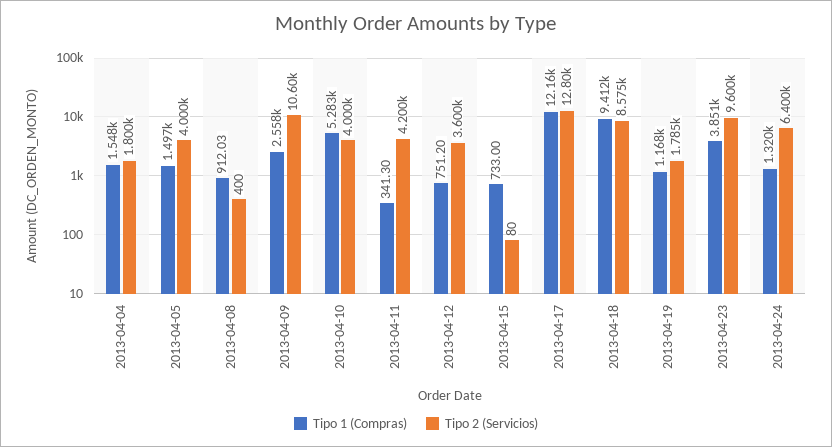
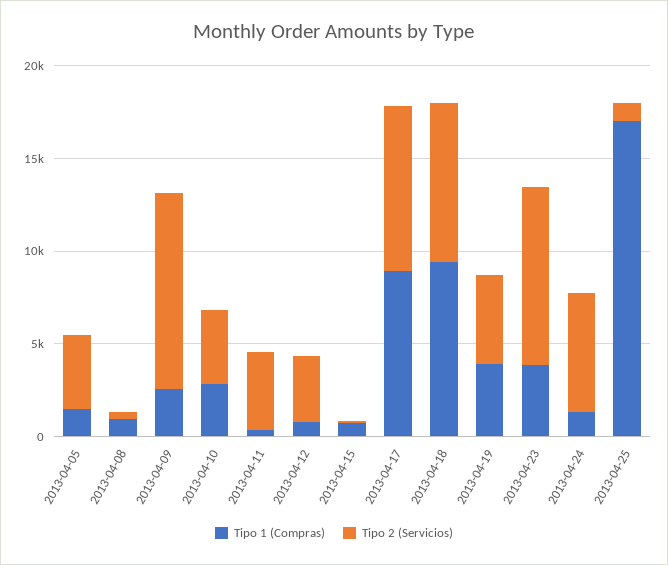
Tipo 1 (Compras), 2013-04-04: 1548 -> none
Tipo 2 (Servicios), 2013-04-04: 1800 -> none
Tipo 1 (Compras), 2013-04-10: 5283 -> 3000
Tipo 1 (Compras), 2013-04-17: 12160 -> 9000
Tipo 2 (Servicios), 2013-04-17: 12800 -> 9000
Tipo 1 (Compras), 2013-04-19: 1168 -> 4000
Tipo 2 (Servicios), 2013-04-19: 1785 -> 5000
Tipo 1 (Compras), 2013-04-25: none -> 17000
Tipo 2 (Servicios), 2013-04-25: none -> 1000

